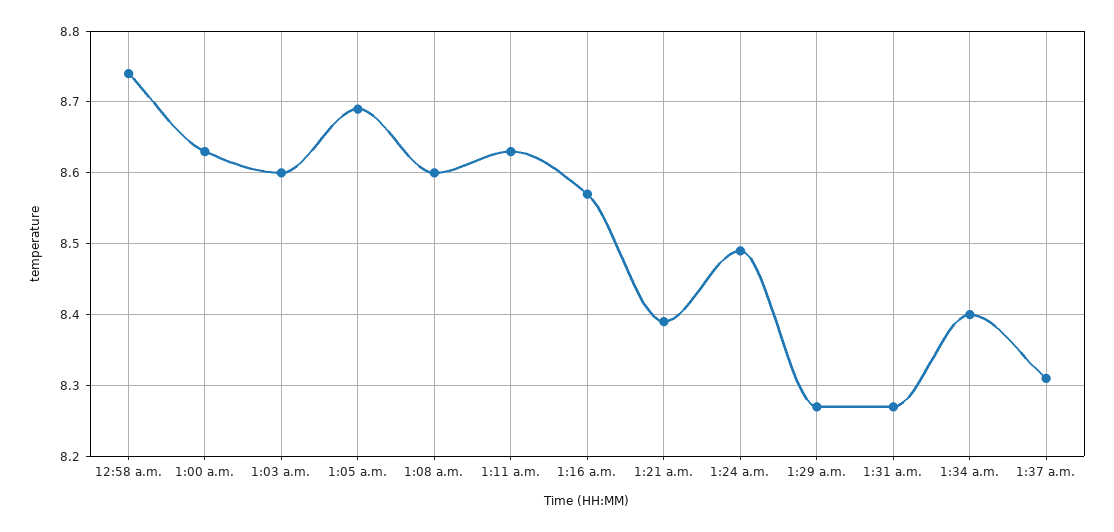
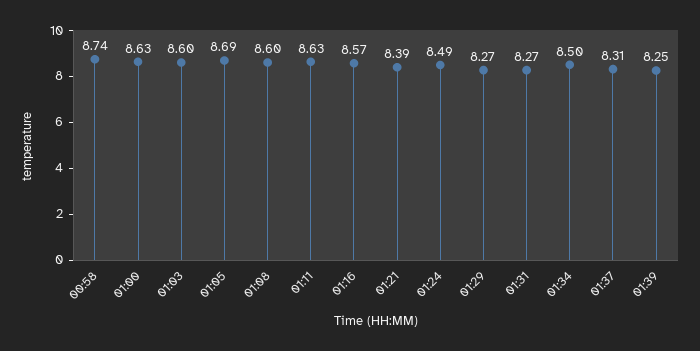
1:34 a.m.: 8.4 -> 8.5
01:39: none -> 8.25

